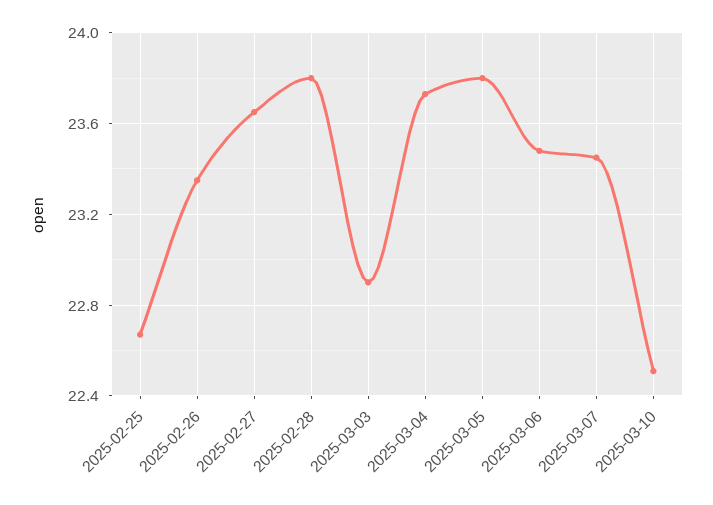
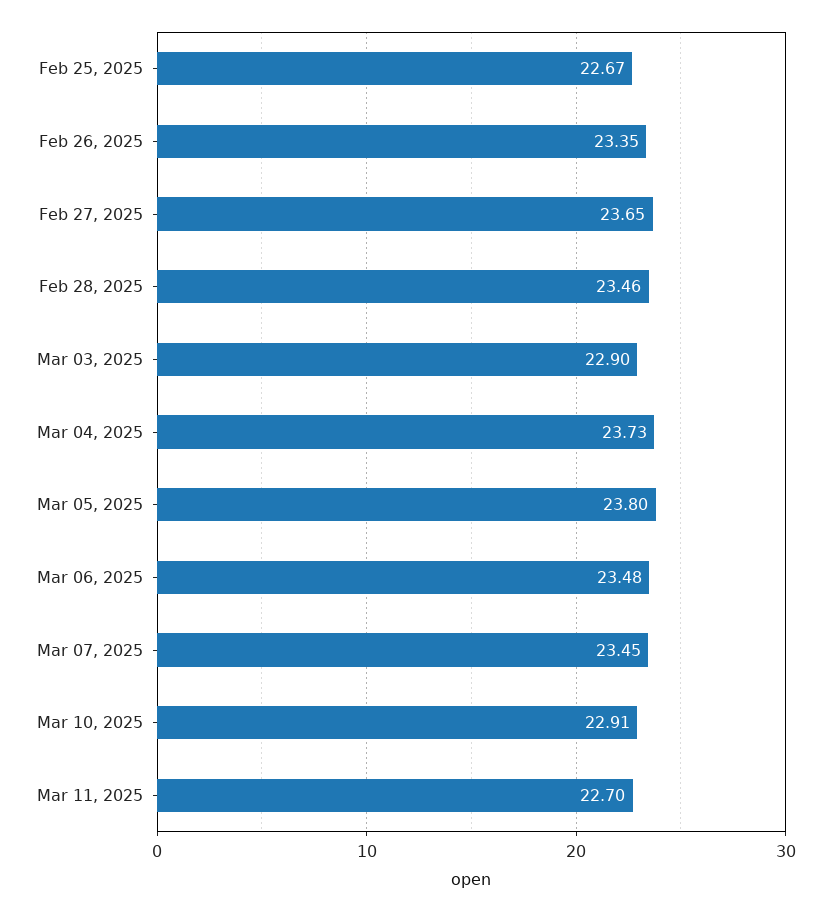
2025-02-28: 23.8 -> 23.46
2025-03-10: 22.5 -> 22.91
Mar 11, 2025: none -> 22.7

